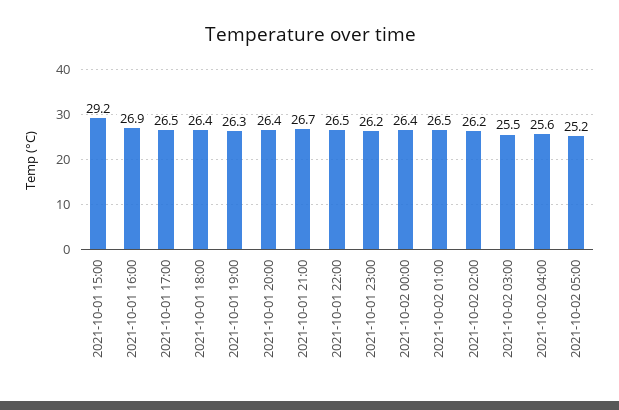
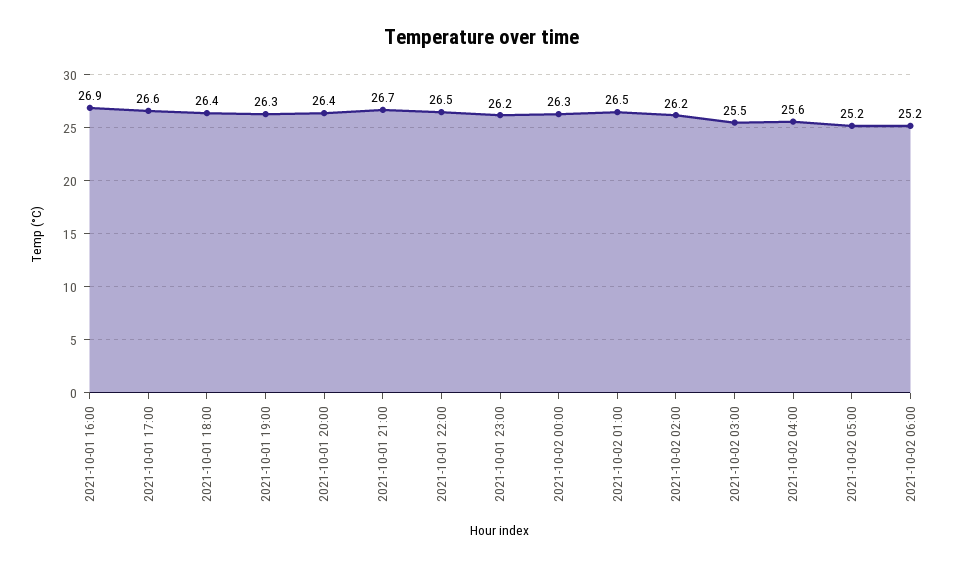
2021-10-01 15:00: 29.2 -> none
2021-10-01 17:00: 26.5 -> 26.6
2021-10-02 00:00: 26.4 -> 26.3
2021-10-02 06:00: none -> 25.2

